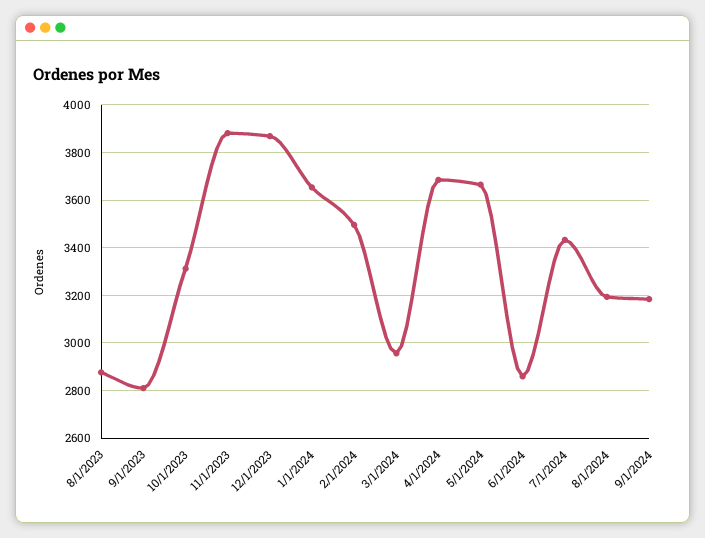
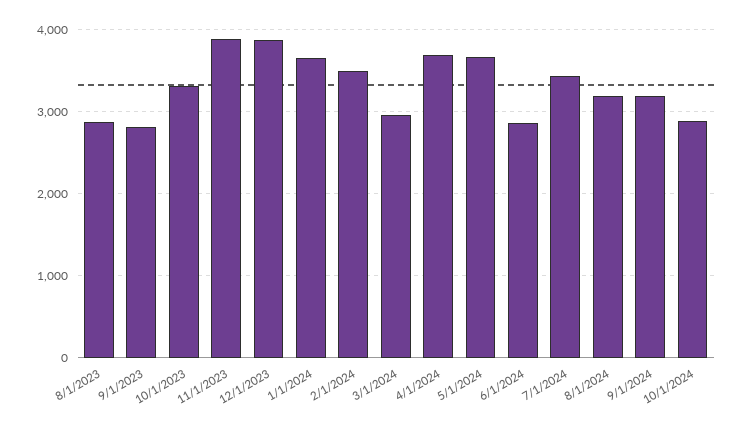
10/1/2024: none -> 2900

